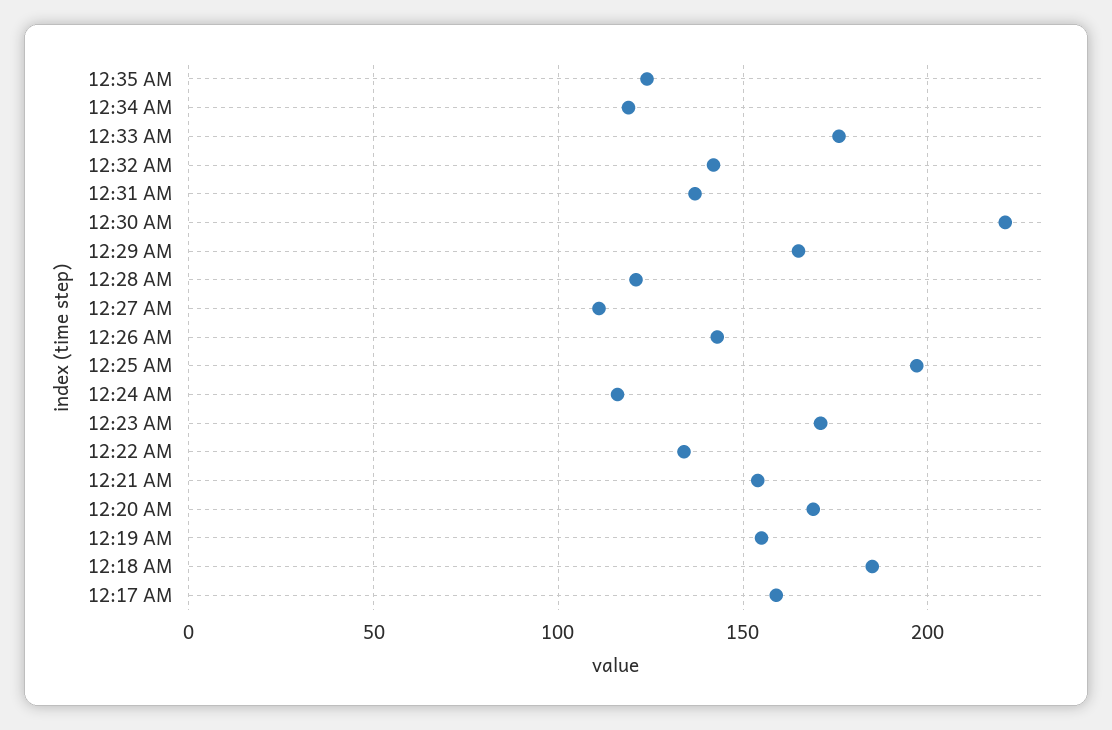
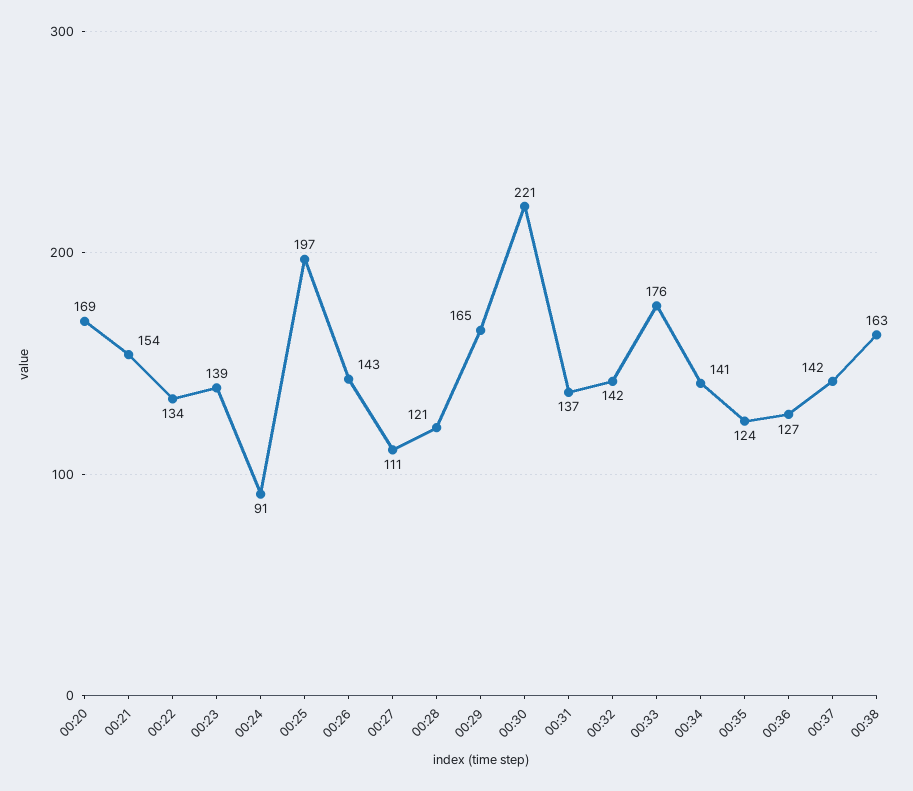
12:34 AM: 120 -> 141
12:24 AM: 115 -> 91
12:23 AM: 170 -> 139
12:19 AM: 155 -> none
12:18 AM: 185 -> none
12:17 AM: 160 -> none
00:36: none -> 127
00:37: none -> 142
00:38: none -> 163

